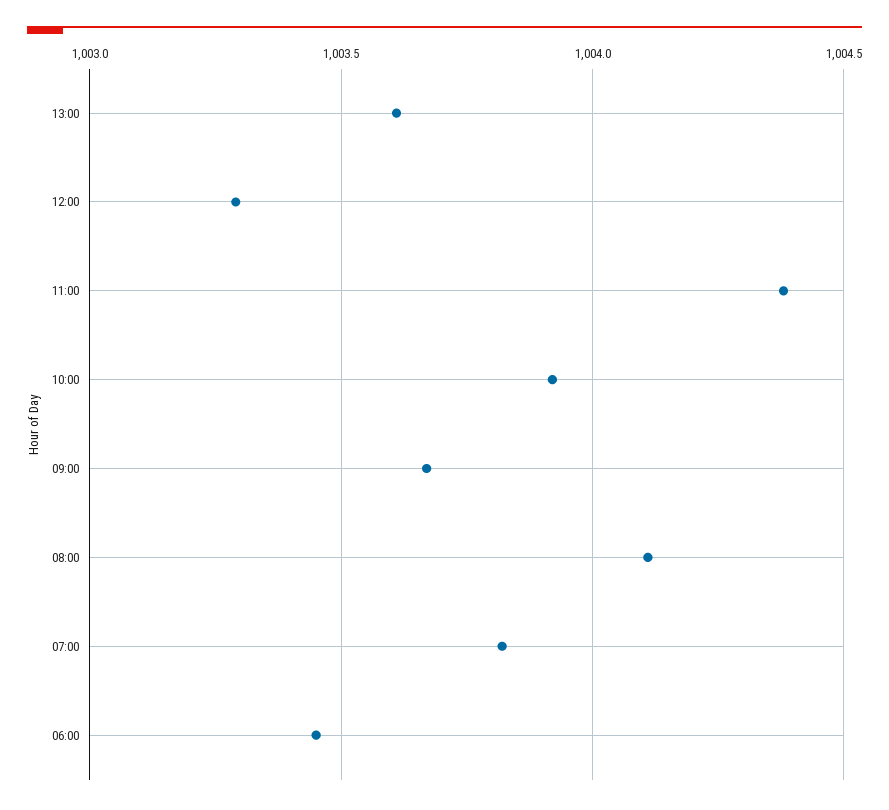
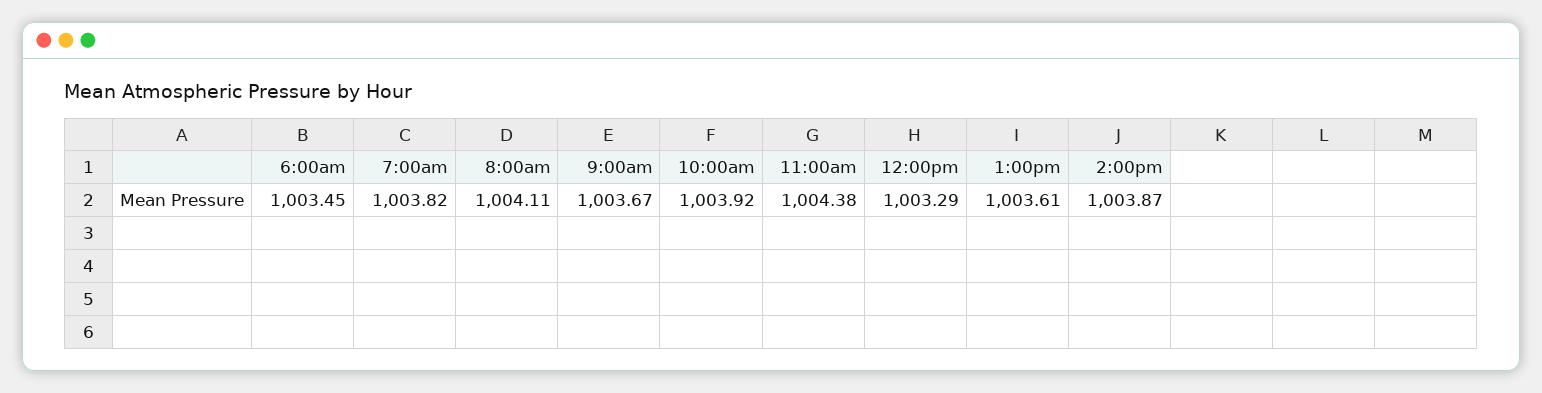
2:00pm: none -> 1003.87

